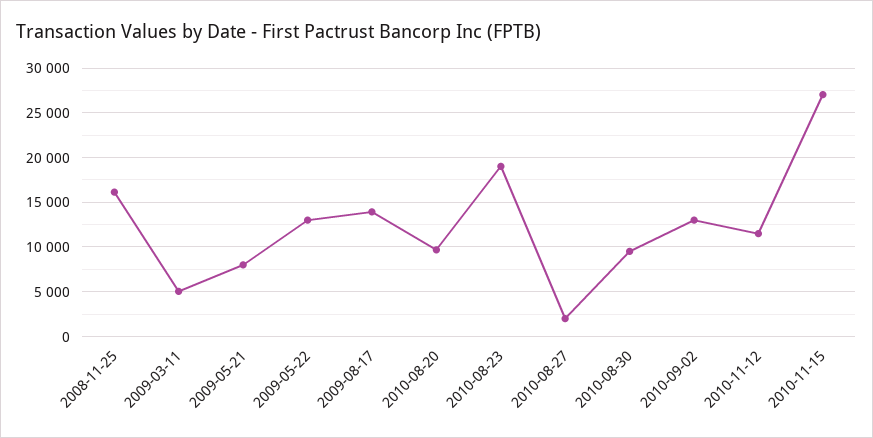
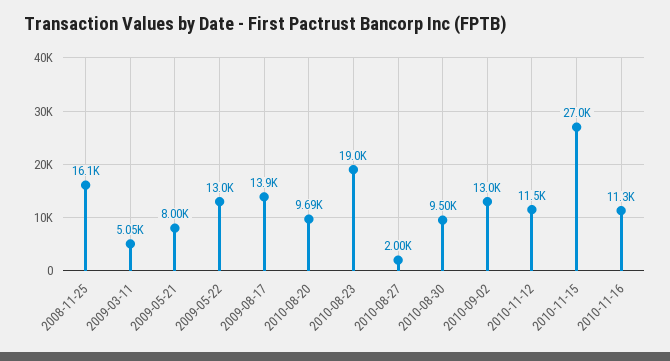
2010-11-16: none -> 11300

